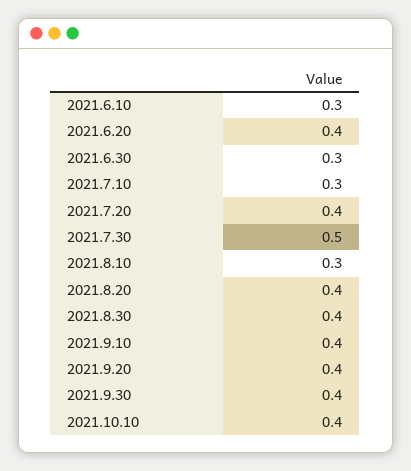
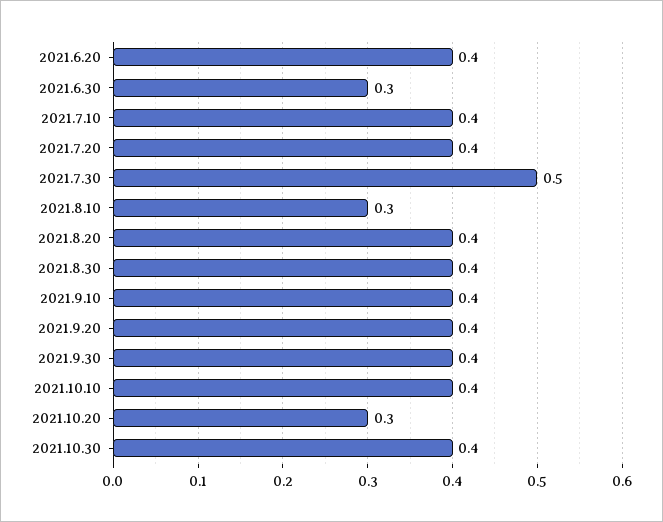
2021.6.10: 0.3 -> none
2021.7.10: 0.3 -> 0.4
2021.10.20: none -> 0.3
2021.10.30: none -> 0.4

